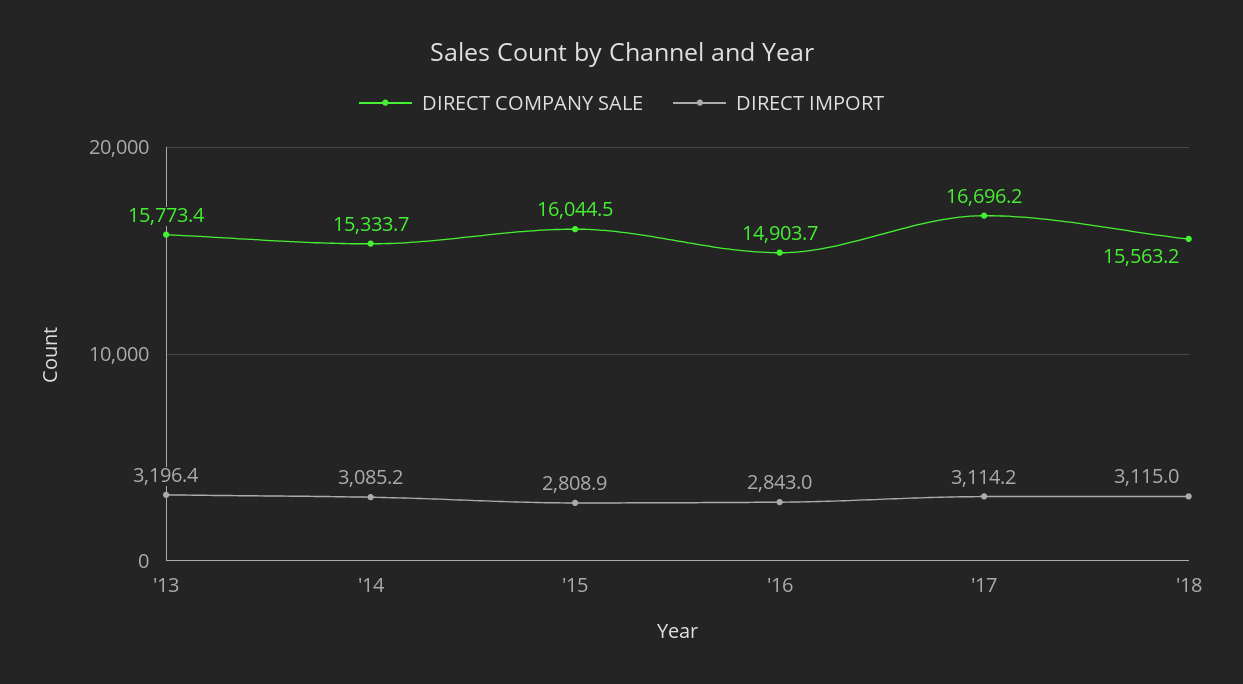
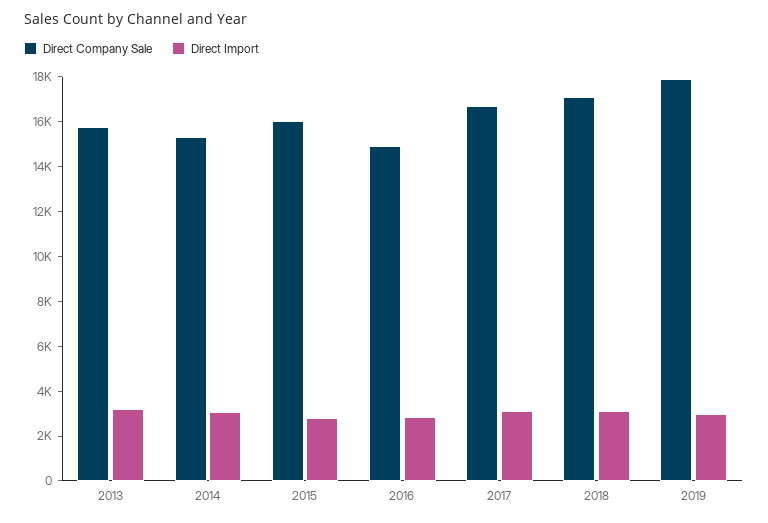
DIRECT COMPANY SALE, '18: 15563.2 -> 17000
DIRECT COMPANY SALE, 2019: none -> 18000
DIRECT IMPORT, 2019: none -> 3000

